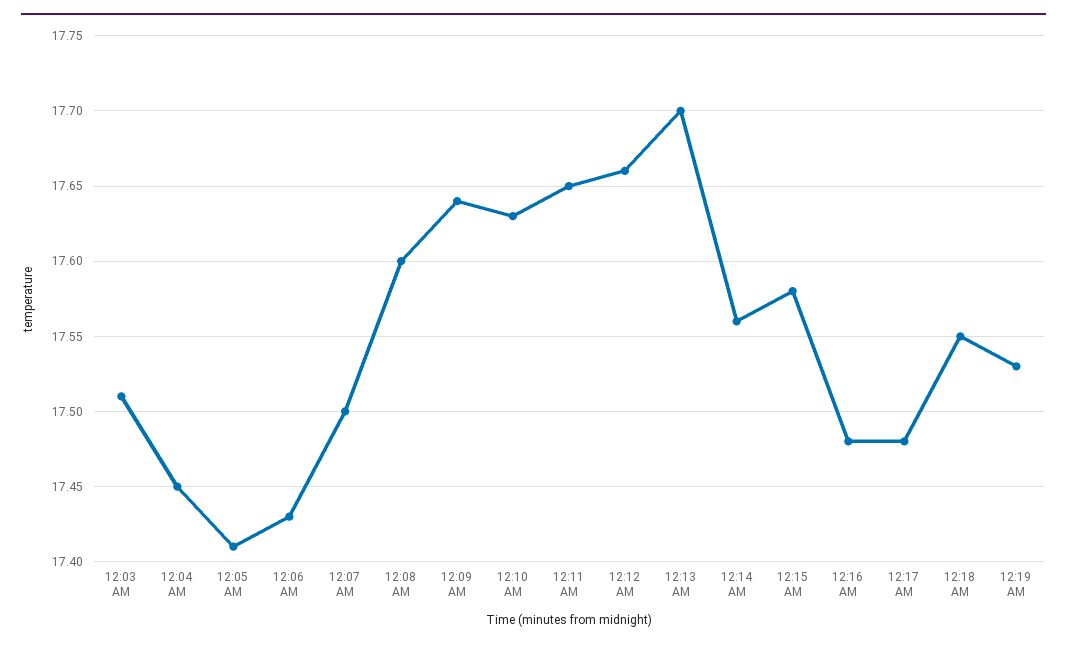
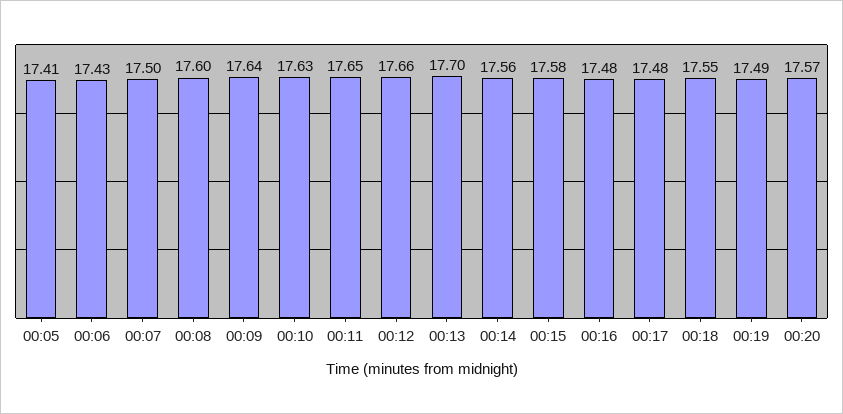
12:03 AM: 17.51 -> none
12:04 AM: 17.45 -> none
12:19 AM: 17.53 -> 17.49
00:20: none -> 17.57

